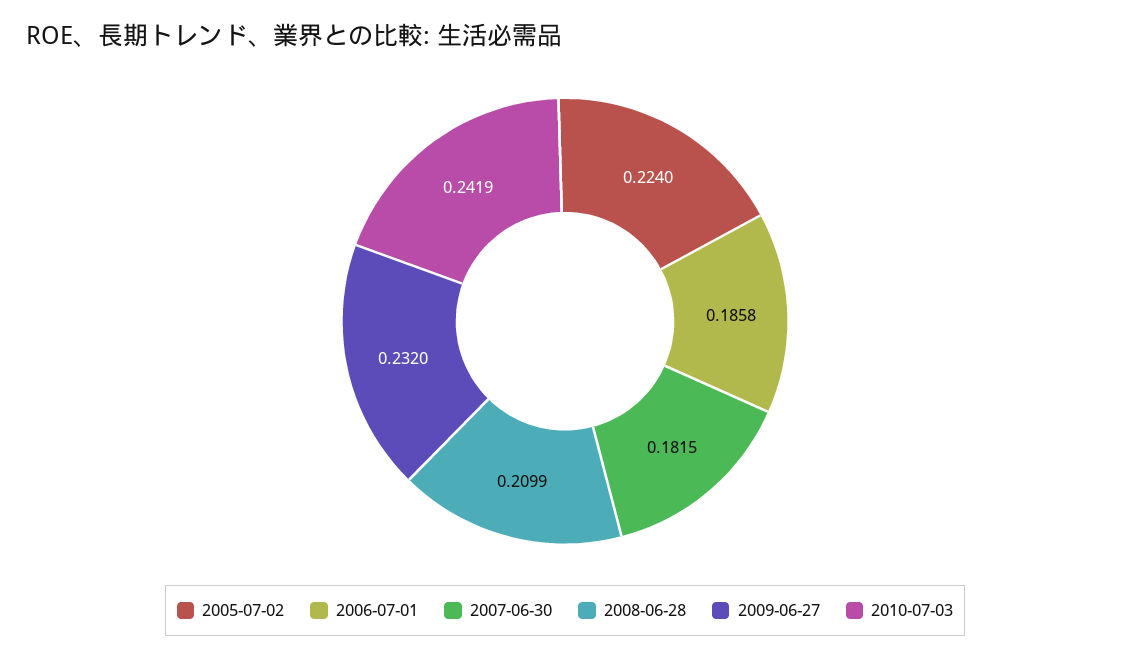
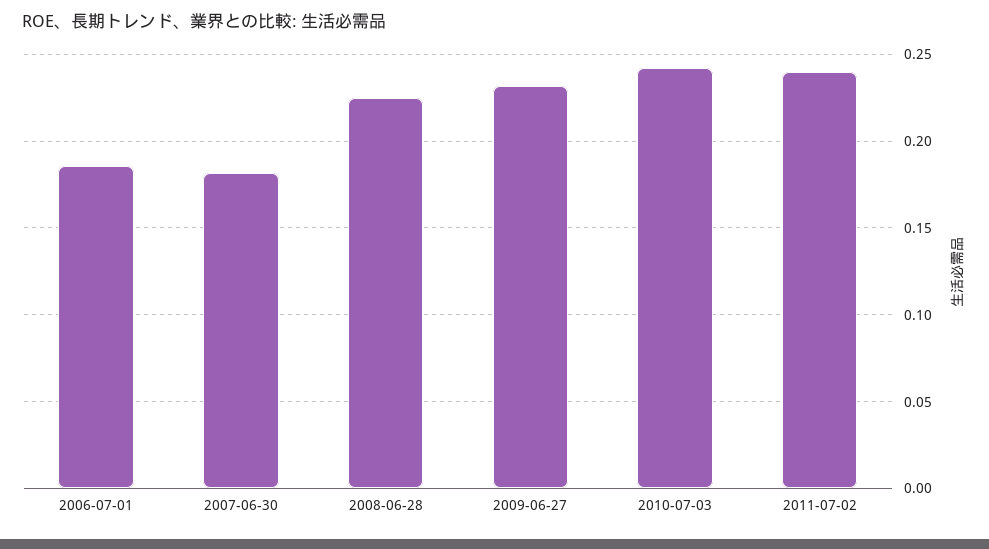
2005-07-02: 0.224 -> none
2008-06-28: 0.2099 -> 0.225
2011-07-02: none -> 0.24

